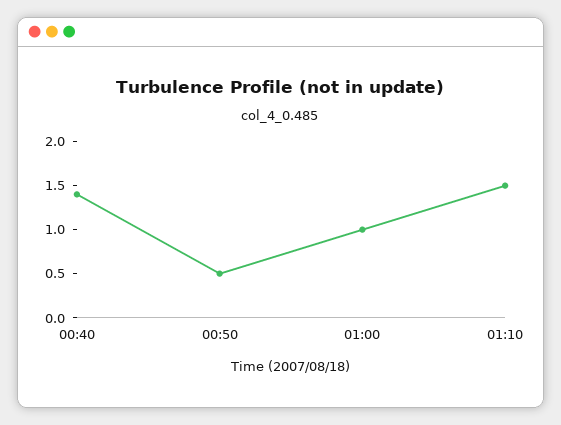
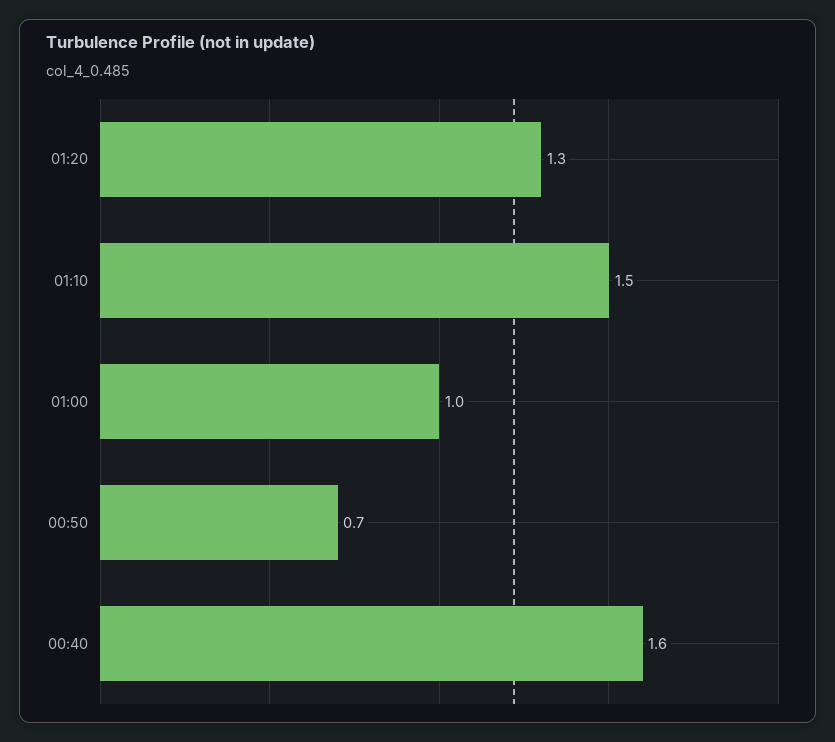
00:40: 1.4 -> 1.6
00:50: 0.5 -> 0.7
01:20: none -> 1.3

